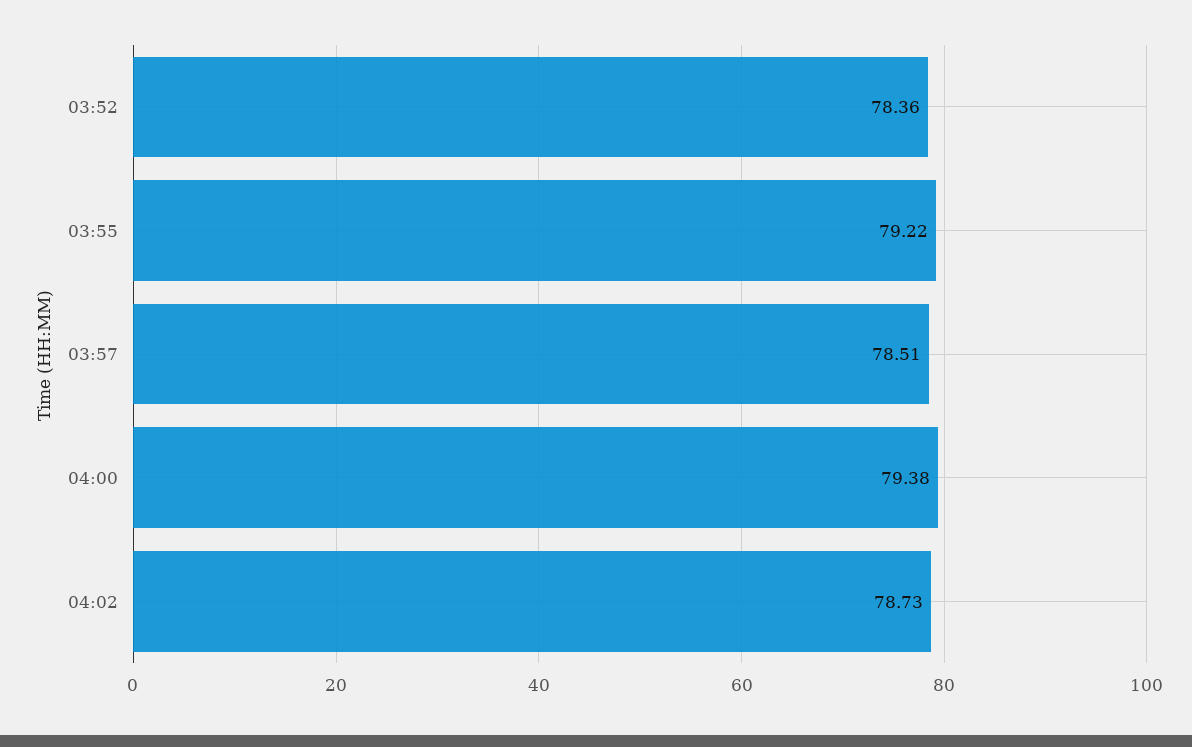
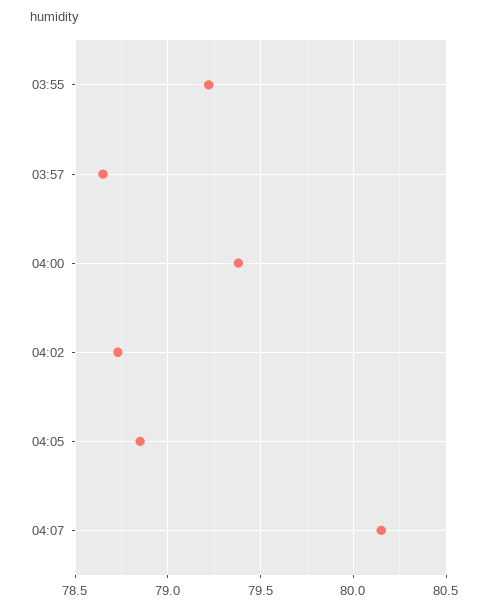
03:52: 78.36 -> none
03:57: 78.51 -> 78.65
04:05: none -> 78.85
04:07: none -> 80.15

